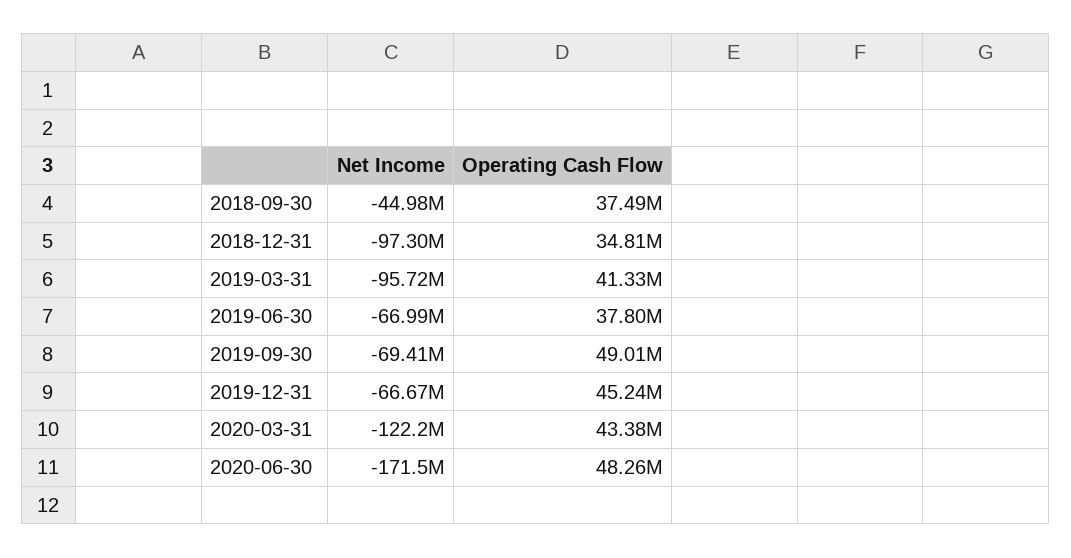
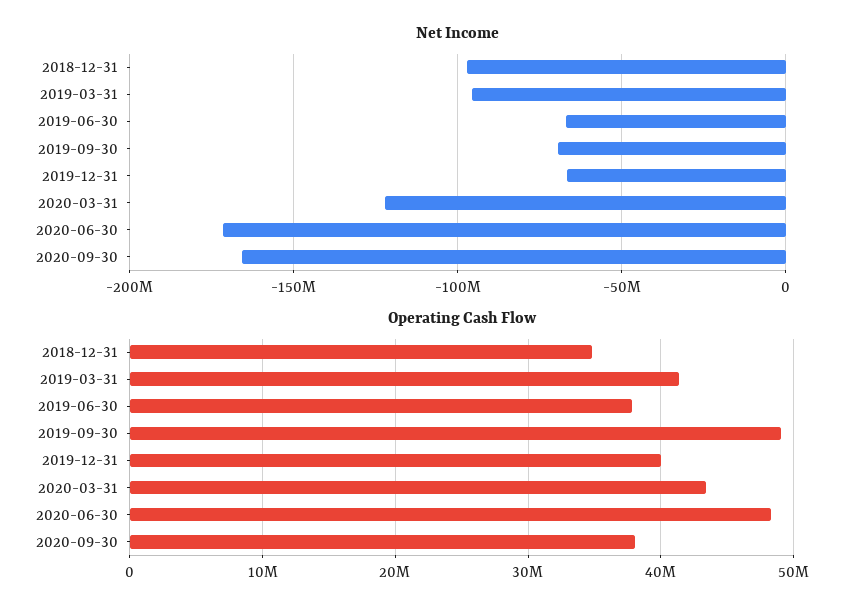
Net Income, 2018-09-30: -44980000 -> none
Operating Cash Flow, 2018-09-30: 37490000 -> none
Operating Cash Flow, 2019-12-31: 45240000 -> 40000000
Net Income, 2020-09-30: none -> -165000000
Operating Cash Flow, 2020-09-30: none -> 38000000

